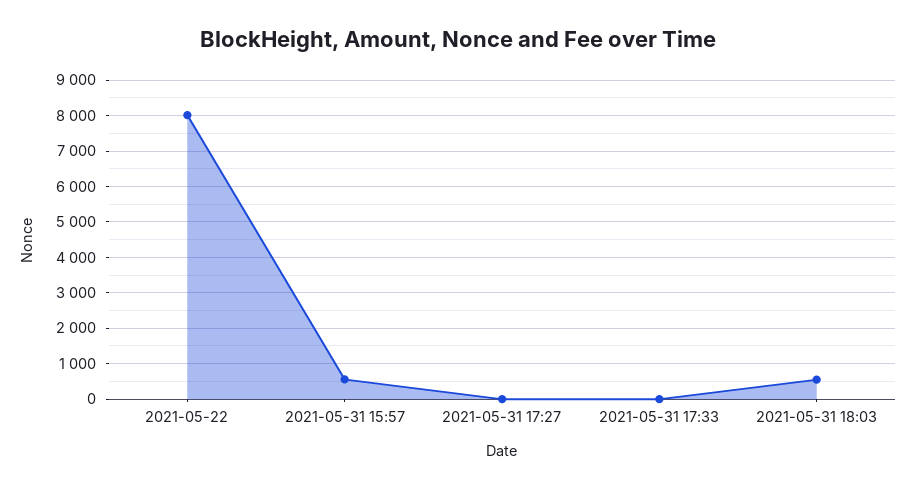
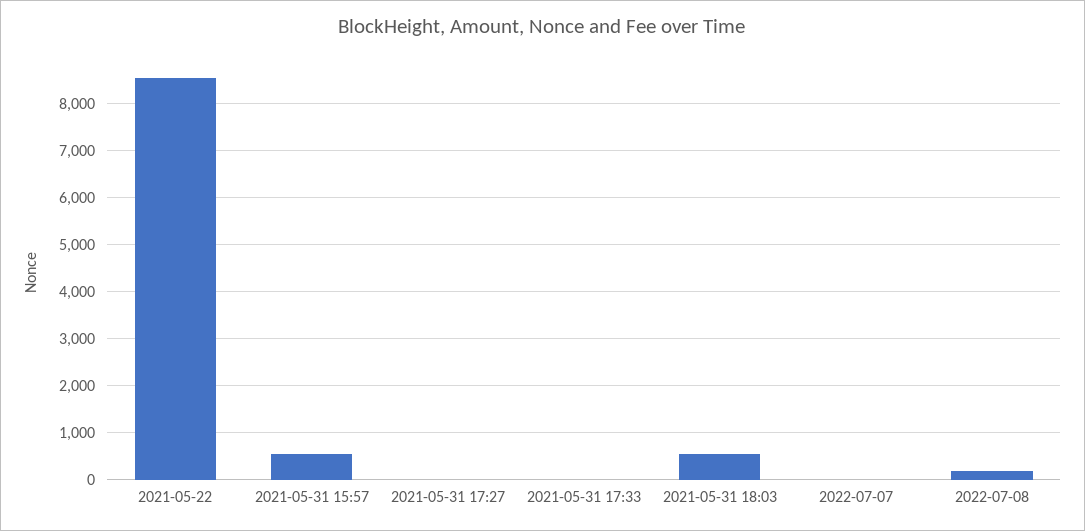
2021-05-22: 8000 -> 8600
2022-07-07: none -> 0
2022-07-08: none -> 200

